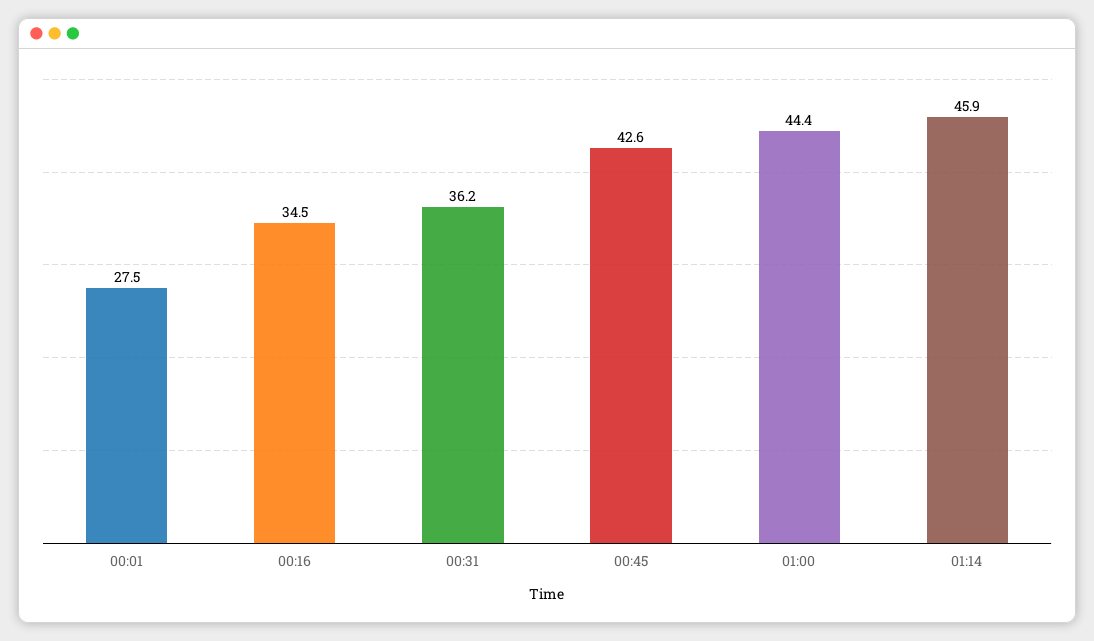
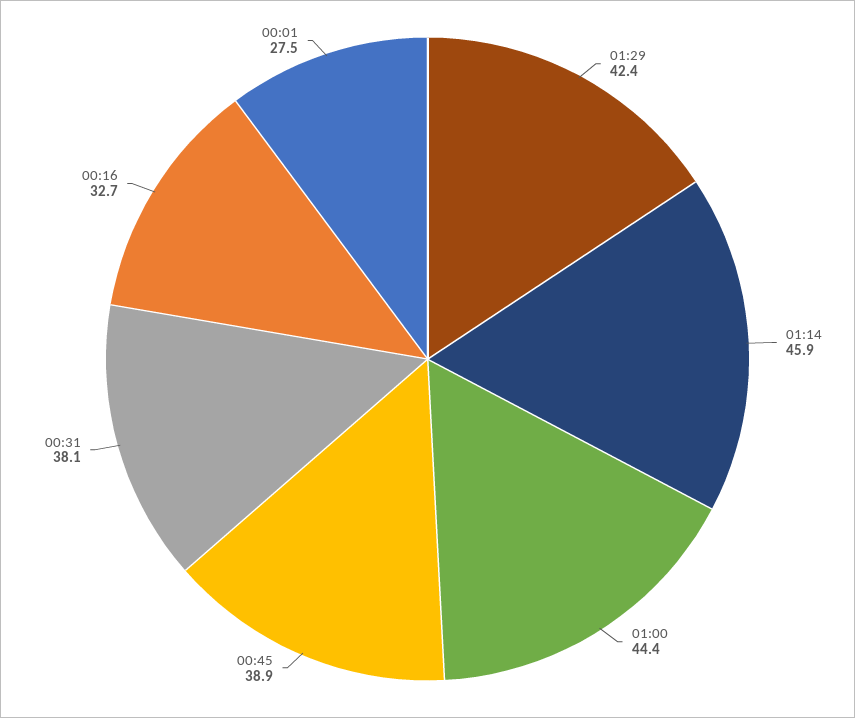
00:16: 34.5 -> 32.7
00:31: 36.2 -> 38.1
00:45: 42.6 -> 38.9
01:29: none -> 42.4

